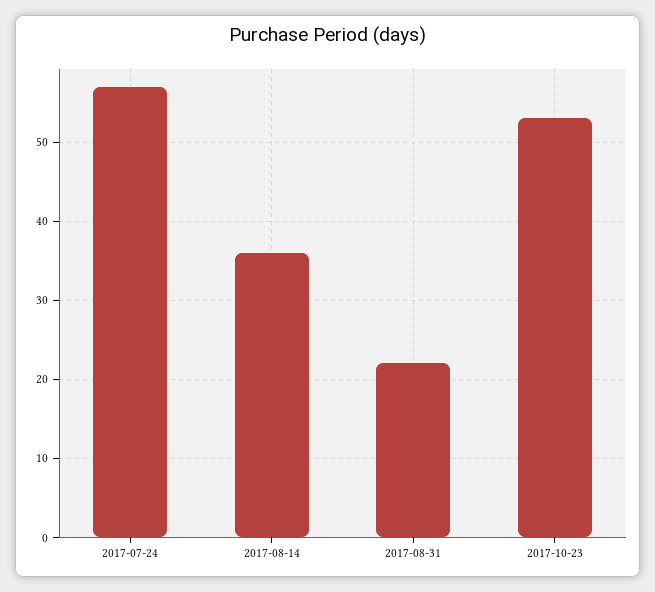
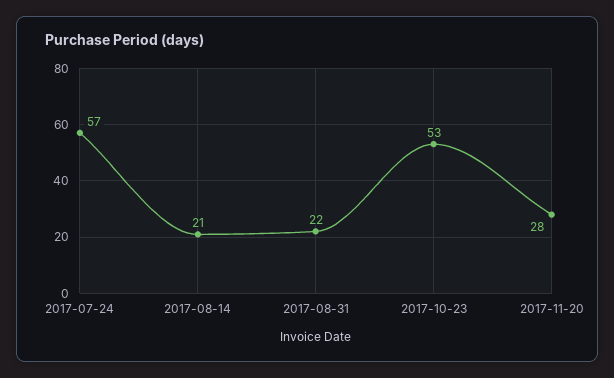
2017-08-14: 36 -> 21
2017-11-20: none -> 28

